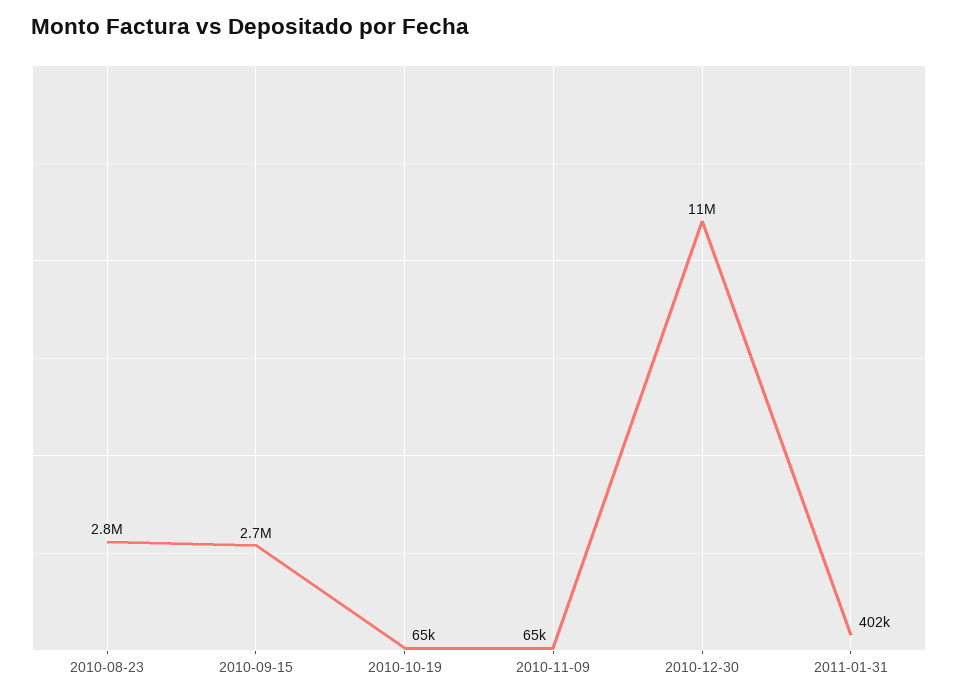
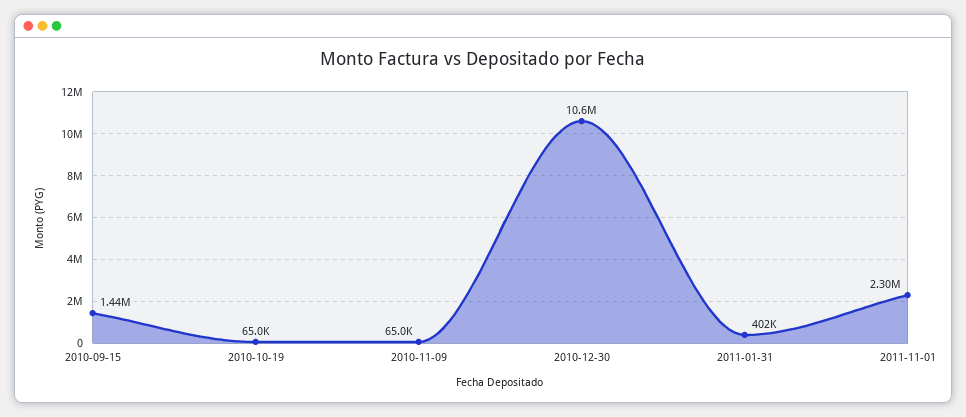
2010-08-23: 2800000 -> none
2010-09-15: 2700000 -> 1440000
2011-11-01: none -> 2300000

